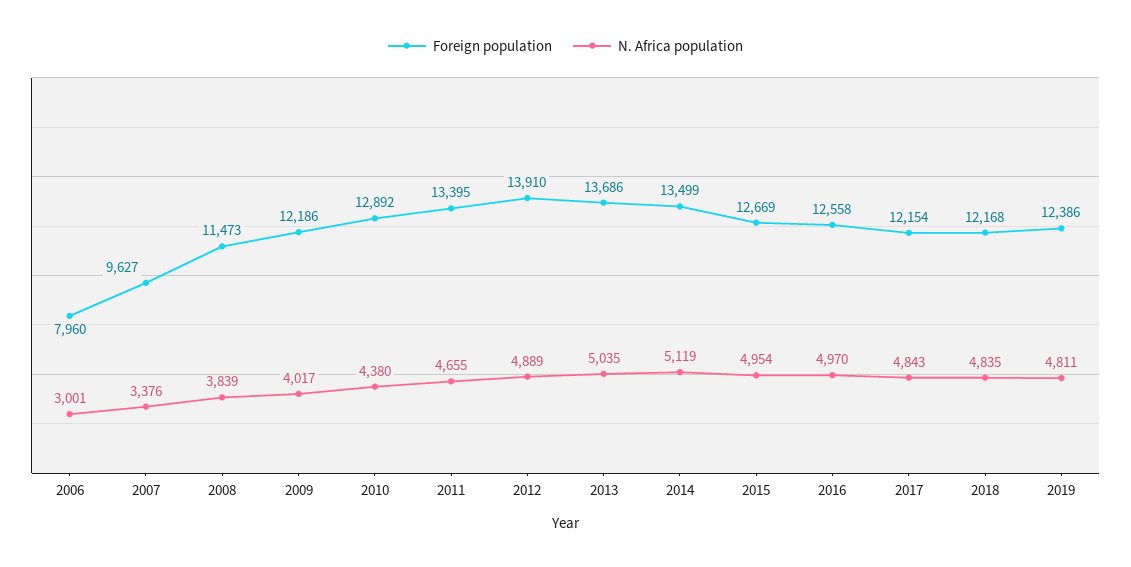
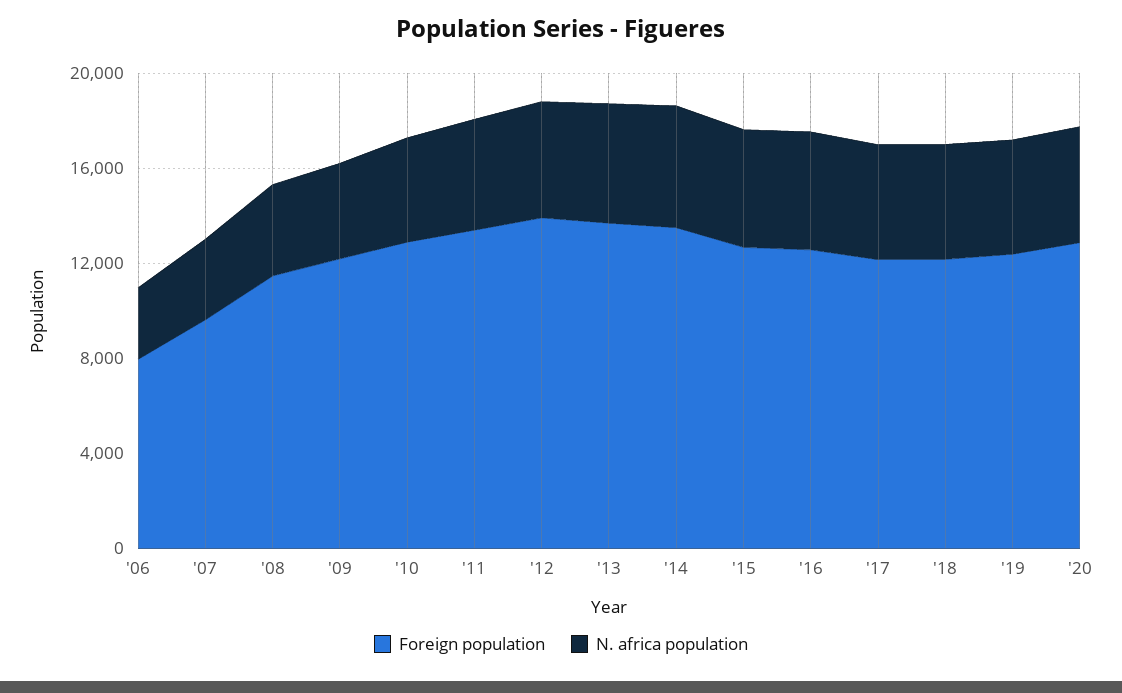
Foreign population, '20: none -> 13000
N. Africa population, '20: none -> 5000

